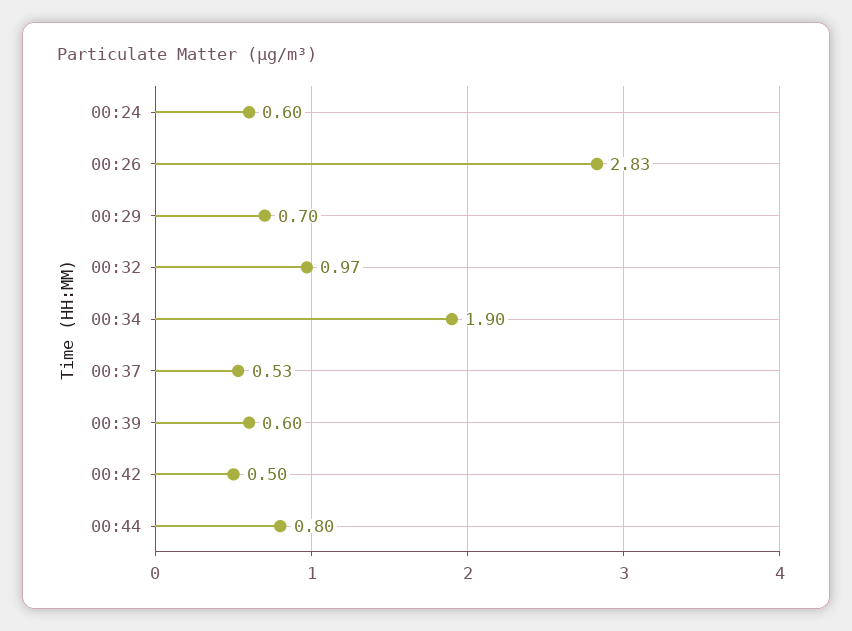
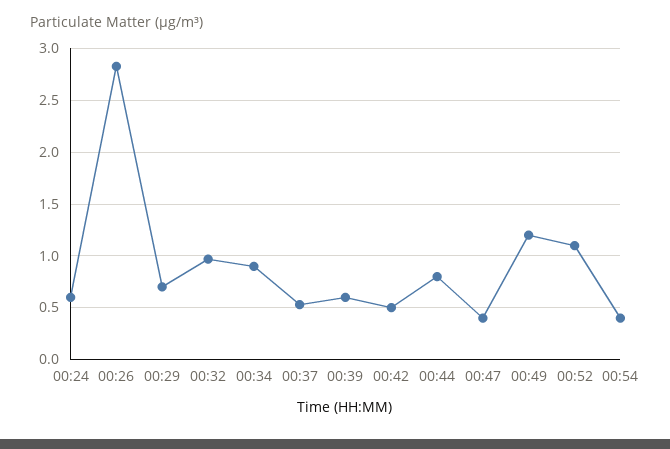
00:34: 1.9 -> 0.9
00:47: none -> 0.4
00:49: none -> 1.2
00:52: none -> 1.1
00:54: none -> 0.4

